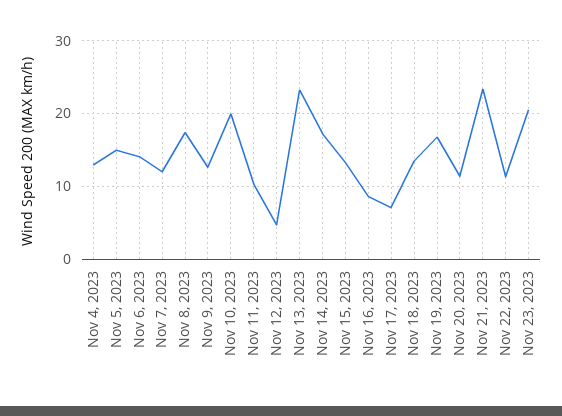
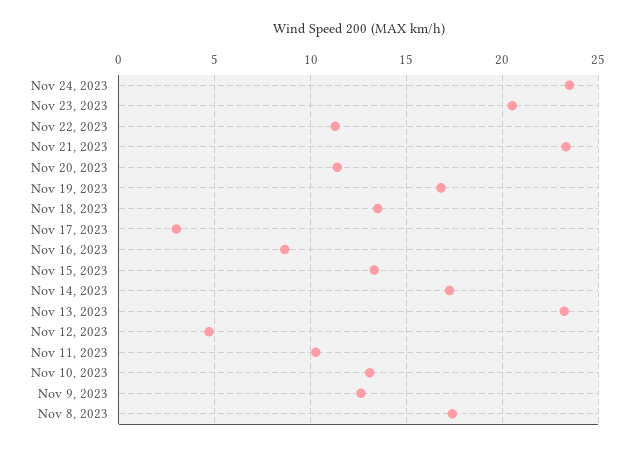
Nov 4, 2023: 13 -> none
Nov 5, 2023: 15 -> none
Nov 6, 2023: 14 -> none
Nov 7, 2023: 12 -> none
Nov 10, 2023: 20 -> 13
Nov 17, 2023: 7 -> 3
Nov 24, 2023: none -> 23.5

